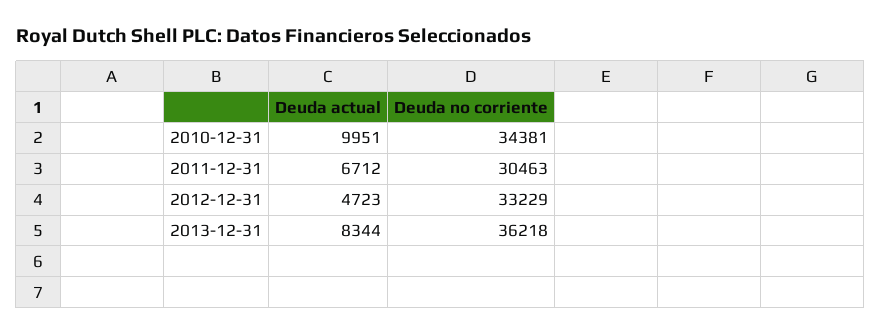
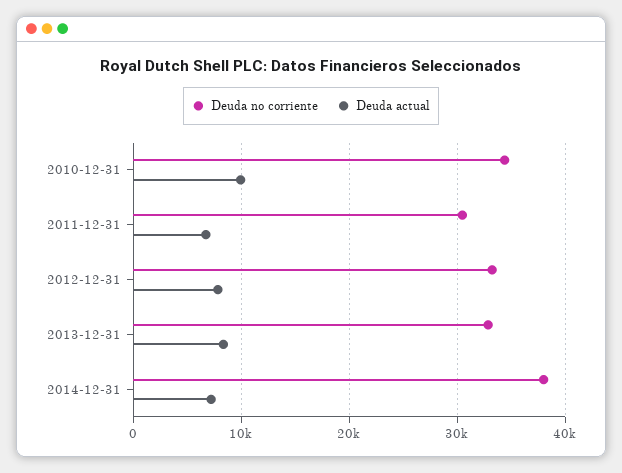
Deuda actual, 2012-12-31: 4723 -> 8000
Deuda no corriente, 2013-12-31: 36218 -> 33000
Deuda no corriente, 2014-12-31: none -> 38000
Deuda actual, 2014-12-31: none -> 7000

